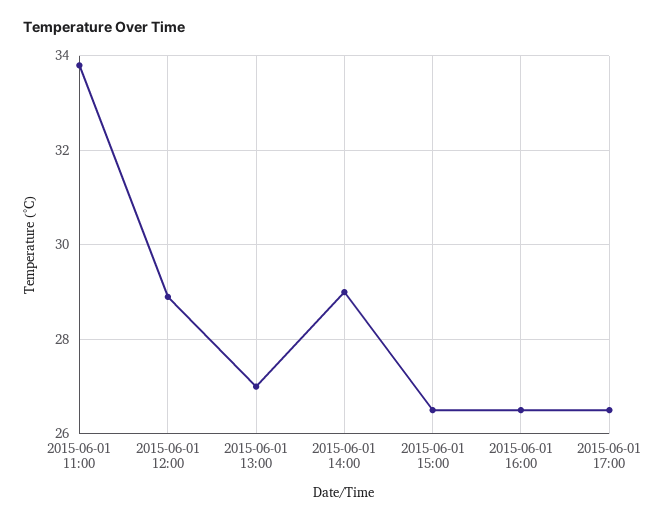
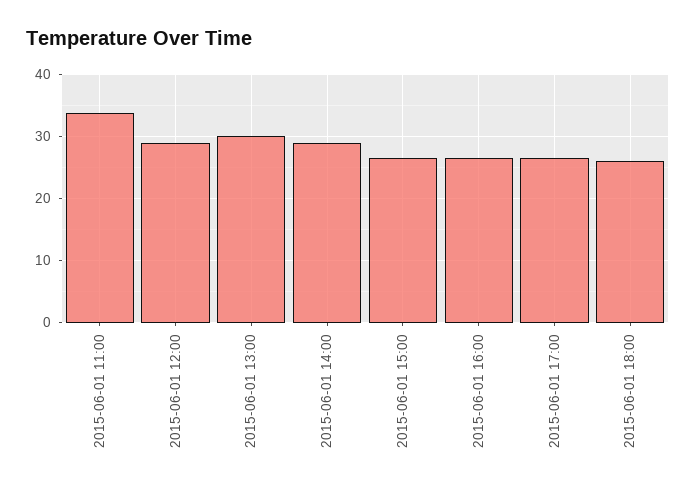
2015-06-01 13:00: 27 -> 30
2015-06-01 18:00: none -> 26

